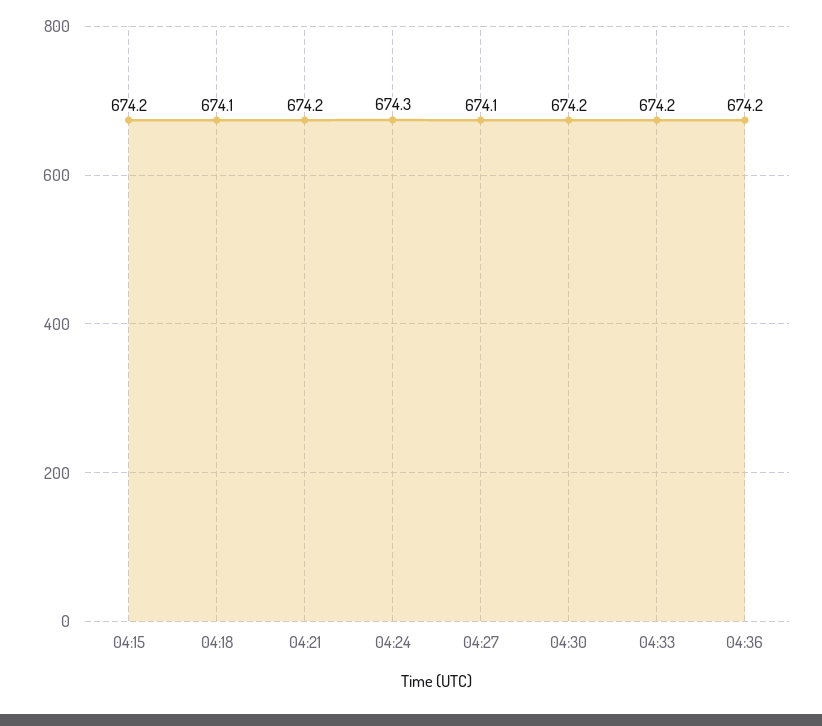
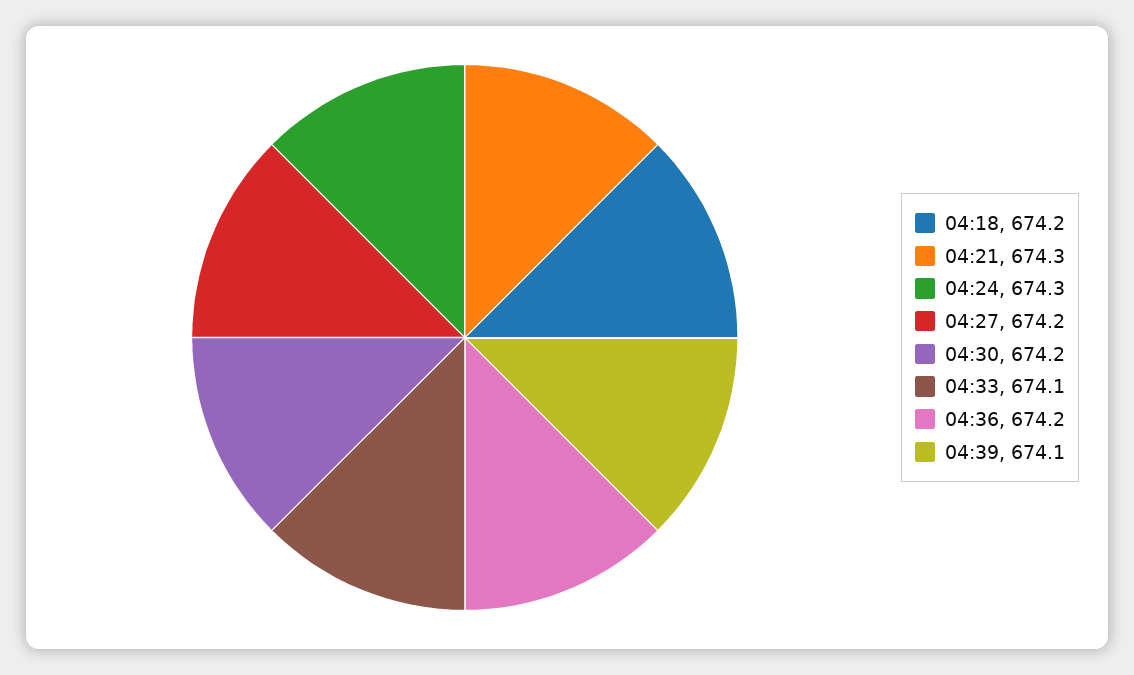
04:15: 674.2 -> none
04:18: 674.1 -> 674.2
04:21: 674.2 -> 674.3
04:27: 674.1 -> 674.2
04:33: 674.2 -> 674.1
04:39: none -> 674.1

